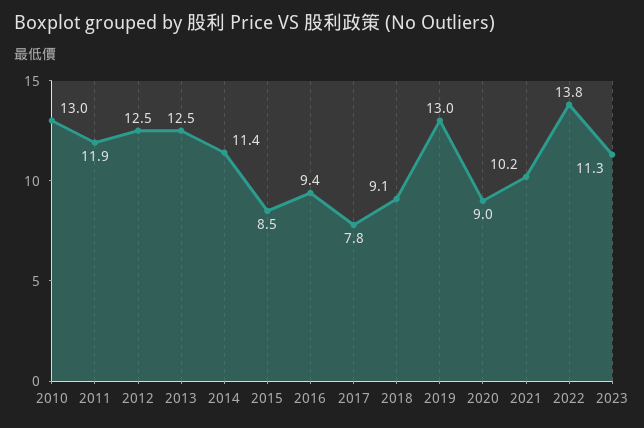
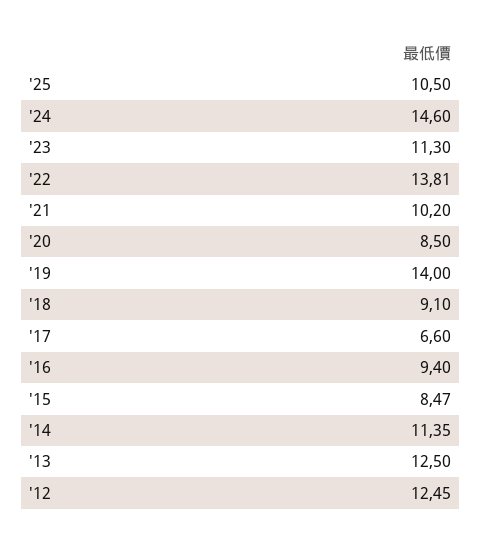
2010: 13 -> none
2011: 11.9 -> none
2017: 7.8 -> 6.6
2019: 13 -> 14
2020: 9 -> 8.5
'25: none -> 10.5
'24: none -> 14.6

